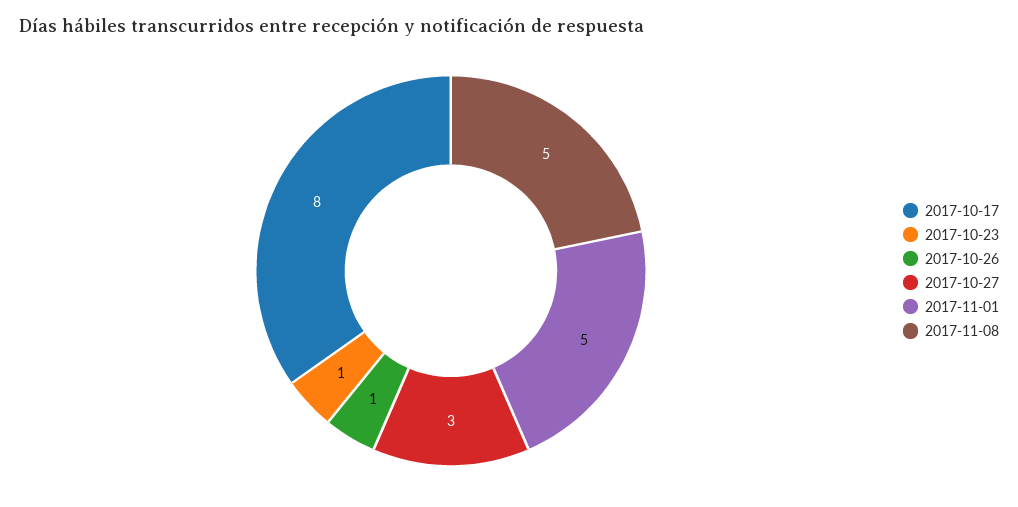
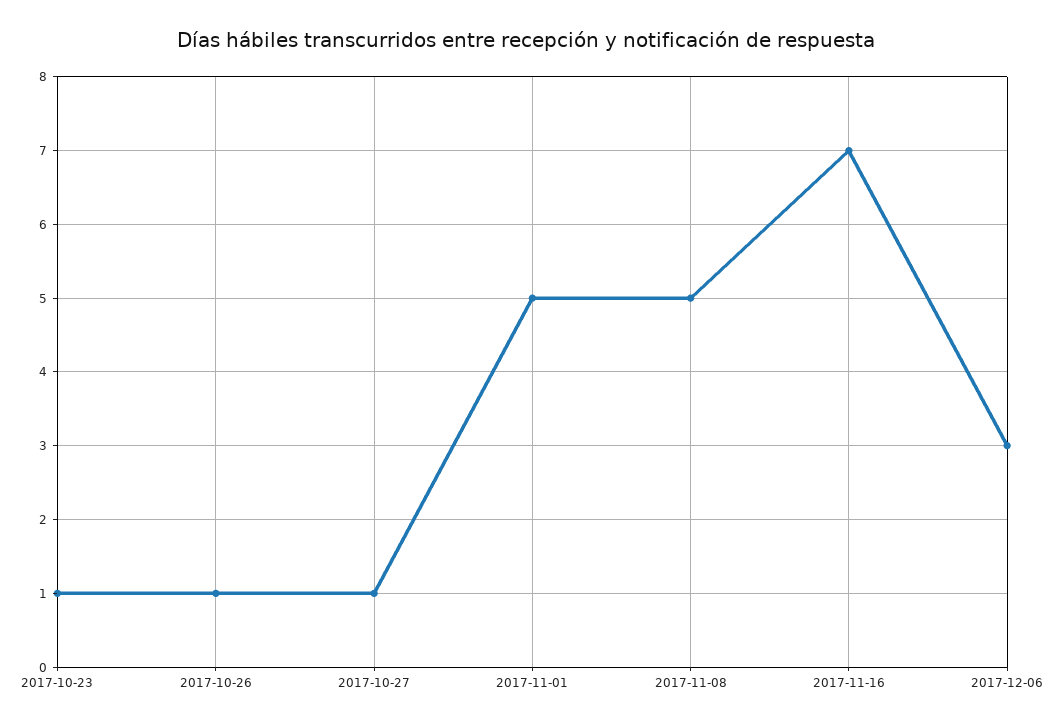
2017-10-17: 8 -> none
2017-10-27: 3 -> 1
2017-11-16: none -> 7
2017-12-06: none -> 3

